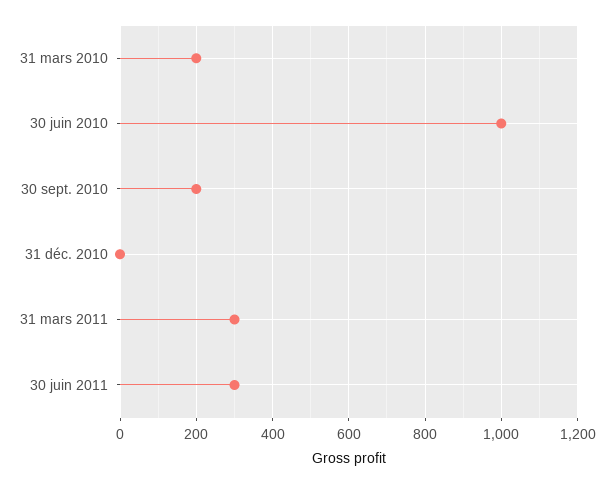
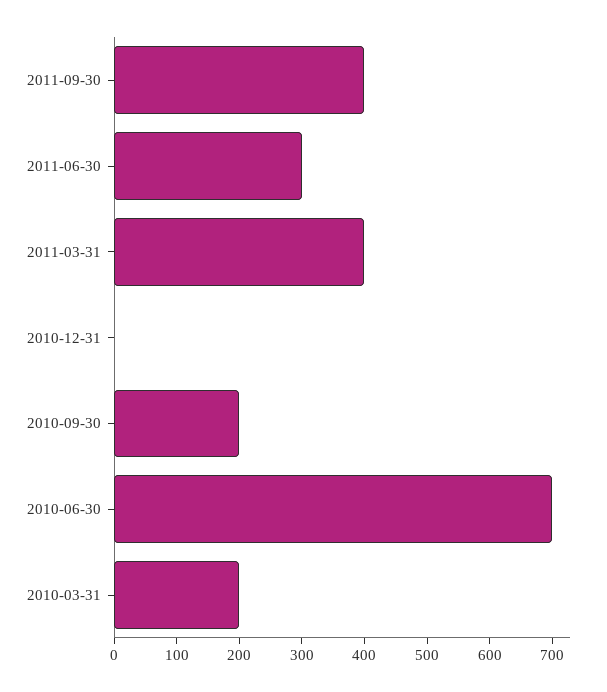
30 juin 2010: 1000 -> 700
31 mars 2011: 300 -> 400
2011-09-30: none -> 400

